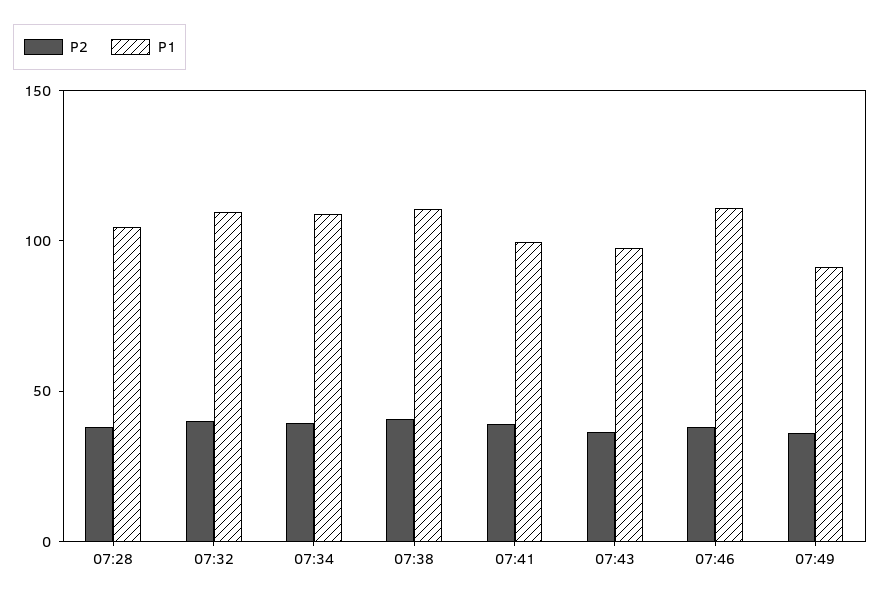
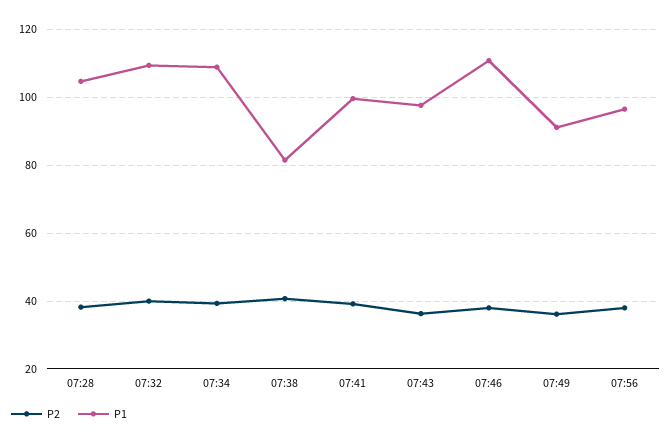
P1, 07:38: 110 -> 82
P2, 07:56: none -> 38
P1, 07:56: none -> 96

